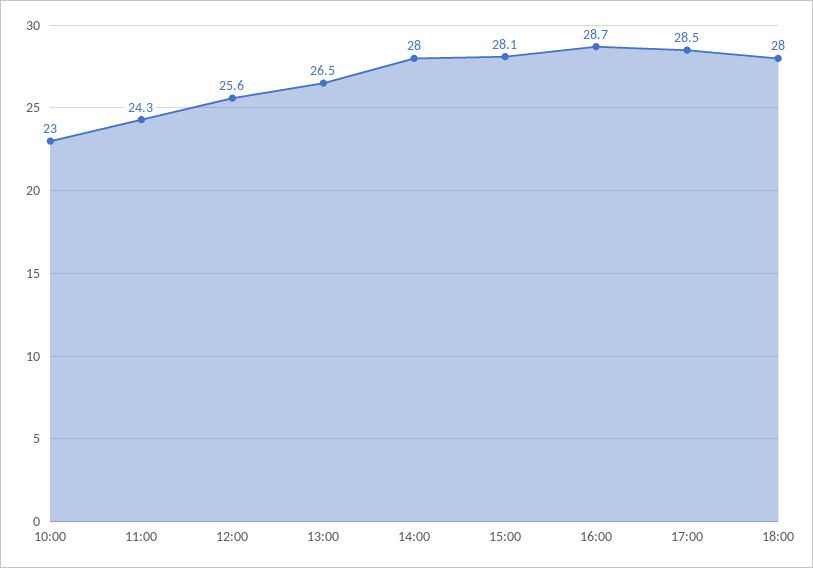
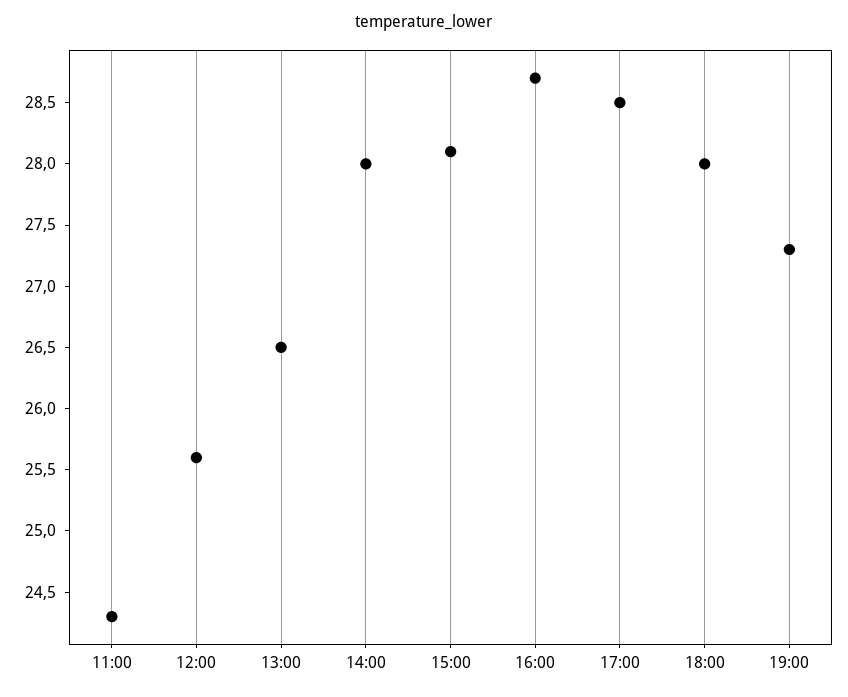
10:00: 23 -> none
19:00: none -> 27.3

